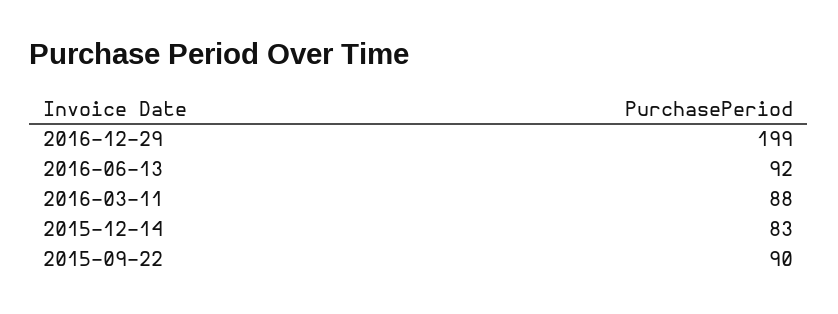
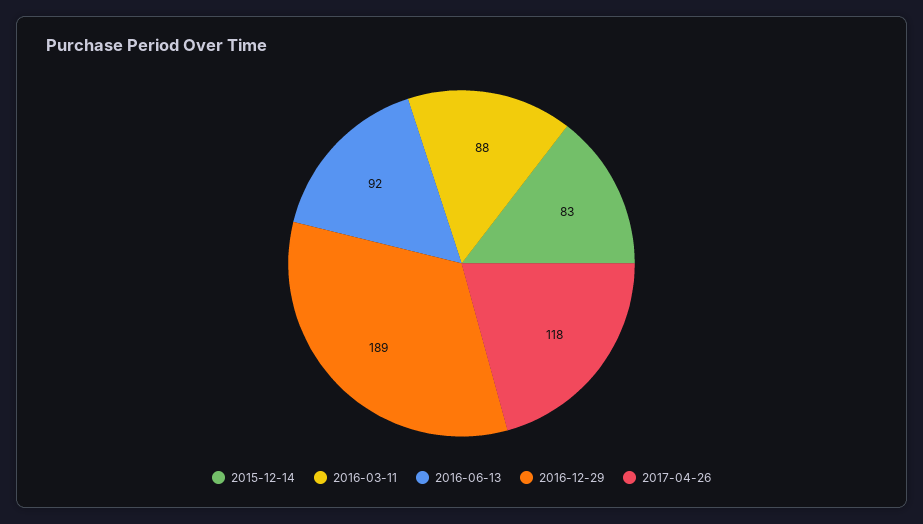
2016-12-29: 199 -> 189
2015-09-22: 90 -> none
2017-04-26: none -> 118

